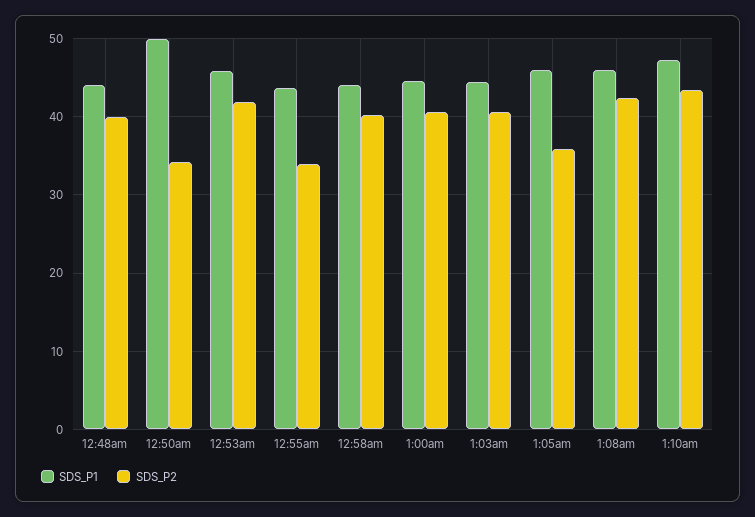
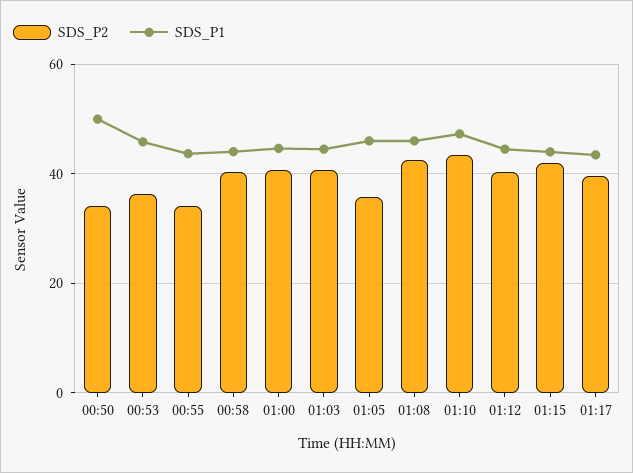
SDS_P1, 12:48am: 44 -> none
SDS_P2, 12:48am: 40 -> none
SDS_P2, 12:53am: 42 -> 36
SDS_P2, 01:12: none -> 40
SDS_P1, 01:12: none -> 44
SDS_P2, 01:15: none -> 42
SDS_P1, 01:15: none -> 44
SDS_P2, 01:17: none -> 40
SDS_P1, 01:17: none -> 44

